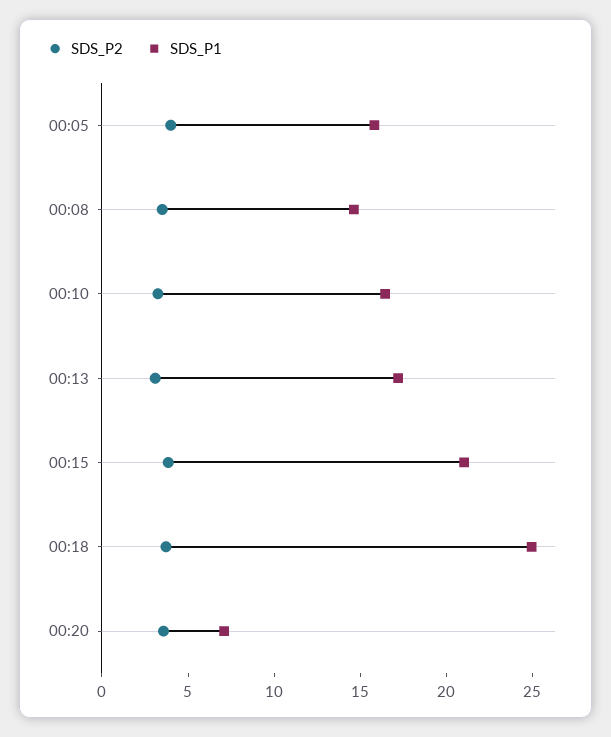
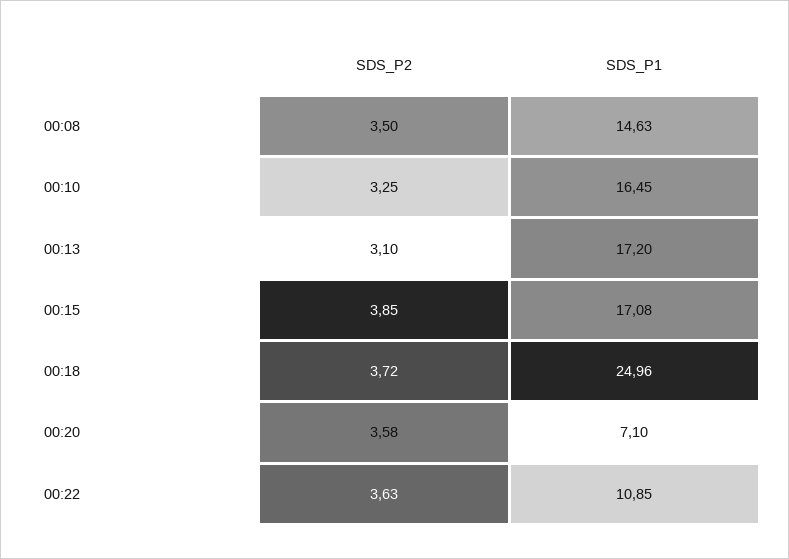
SDS_P2, 00:05: 4 -> none
SDS_P1, 00:05: 16 -> none
SDS_P1, 00:15: 21 -> 17.08
SDS_P2, 00:22: none -> 3.63
SDS_P1, 00:22: none -> 10.85

